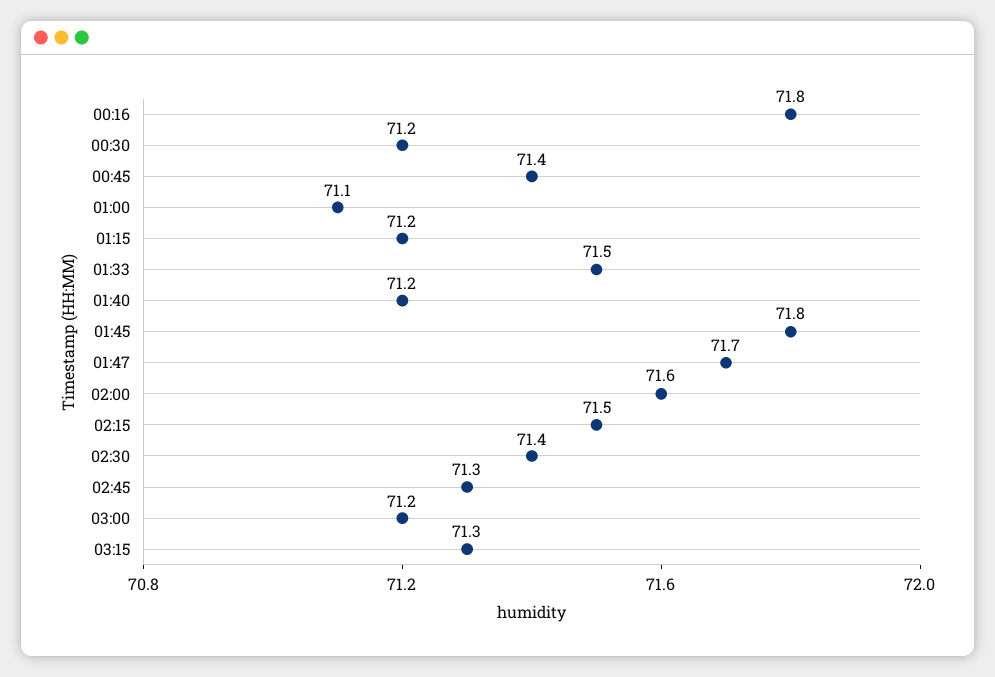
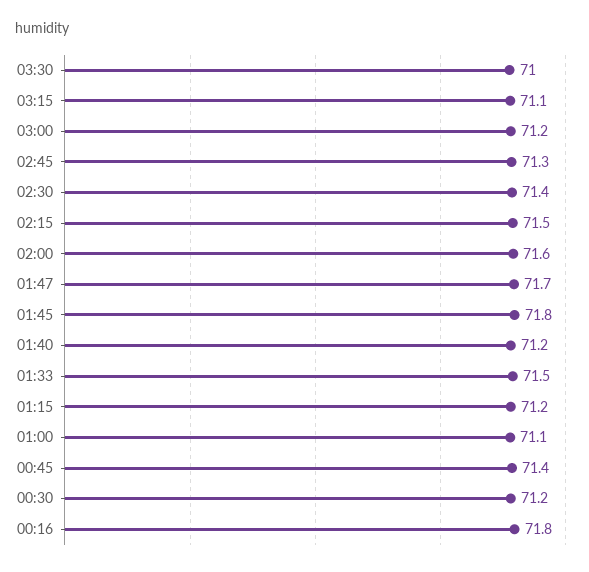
03:15: 71.3 -> 71.1
03:30: none -> 71

